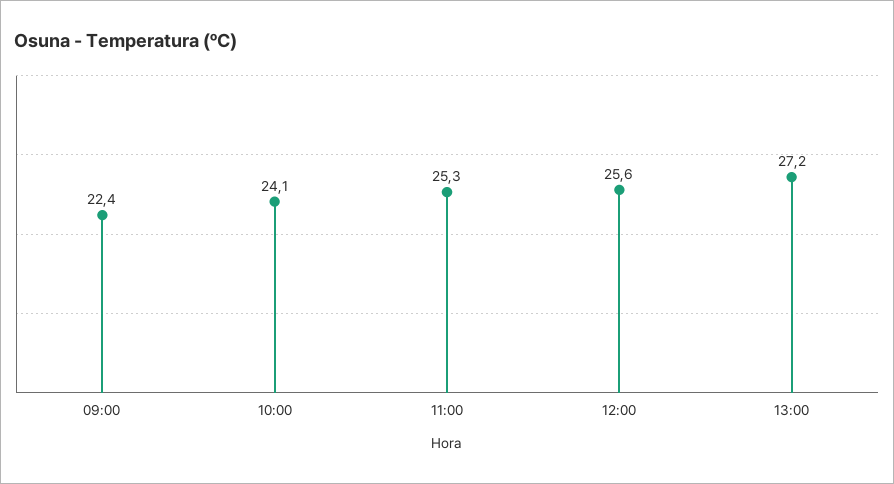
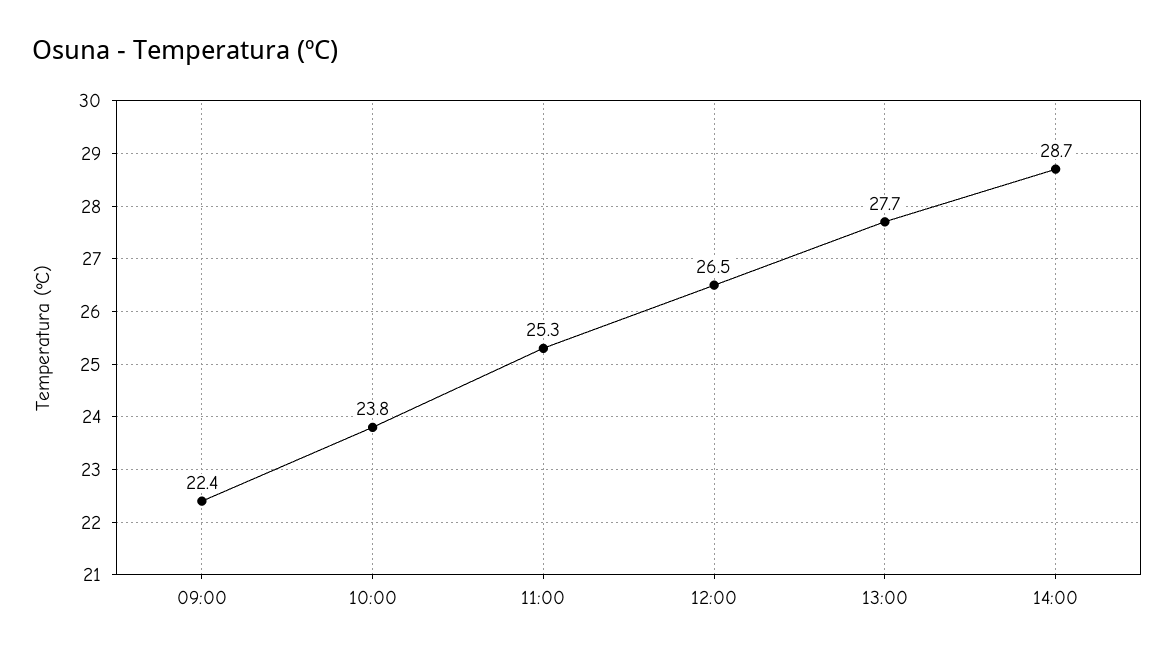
10:00: 24.1 -> 23.8
12:00: 25.6 -> 26.5
13:00: 27.2 -> 27.7
14:00: none -> 28.7

